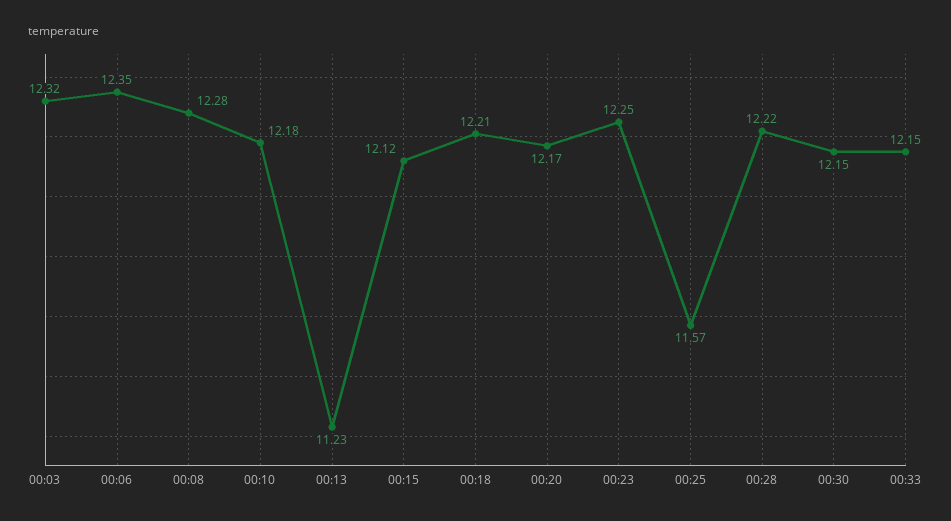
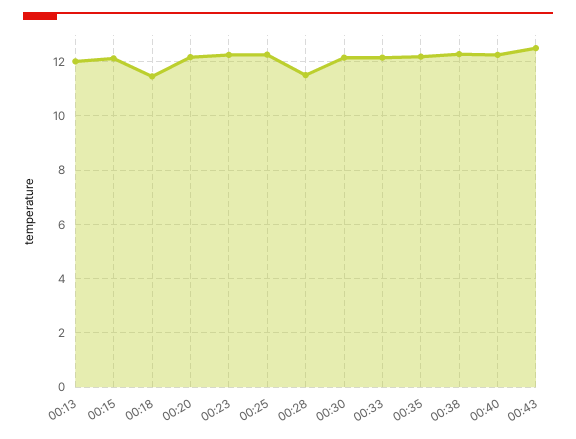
00:03: 12.32 -> none
00:06: 12.35 -> none
00:08: 12.28 -> none
00:10: 12.18 -> none
00:13: 11.23 -> 12
00:18: 12.21 -> 11.5
00:25: 11.57 -> 12.25
00:28: 12.22 -> 11.5
00:35: none -> 12.25
00:38: none -> 12.25
00:40: none -> 12.25
00:43: none -> 12.5

